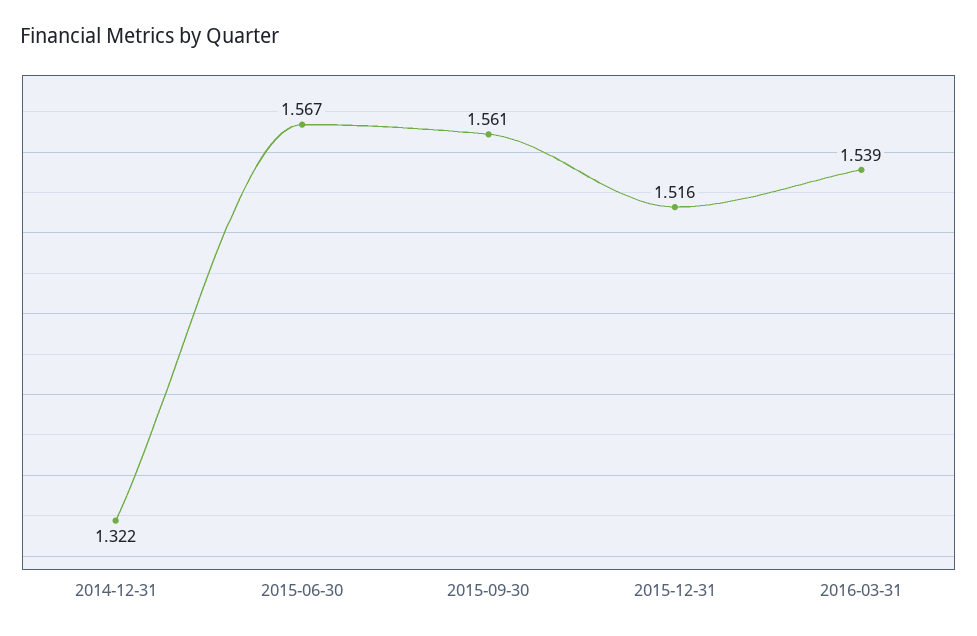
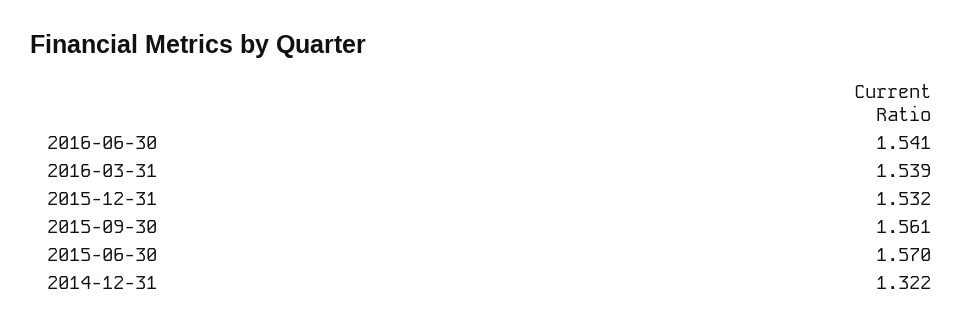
2015-06-30: 1.567 -> 1.57
2015-12-31: 1.516 -> 1.532
2016-06-30: none -> 1.541

